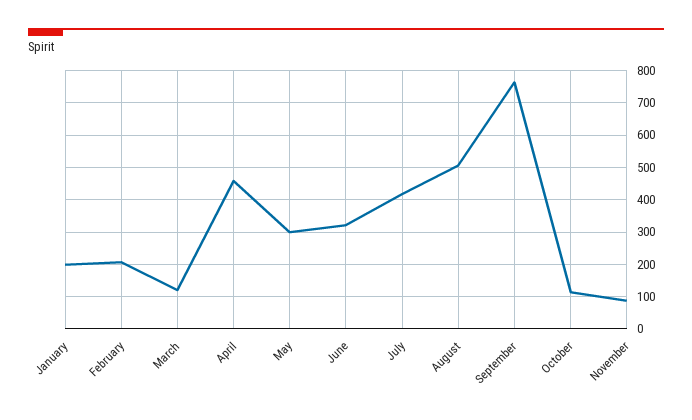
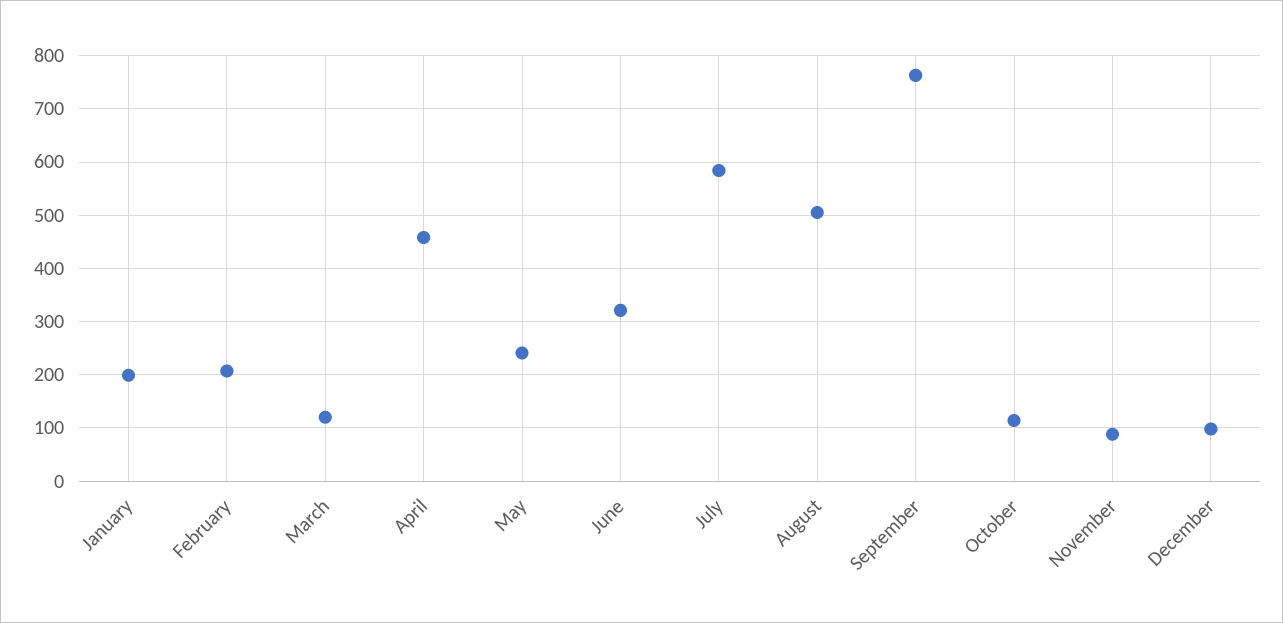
May: 300 -> 240
July: 420 -> 580
December: none -> 100

